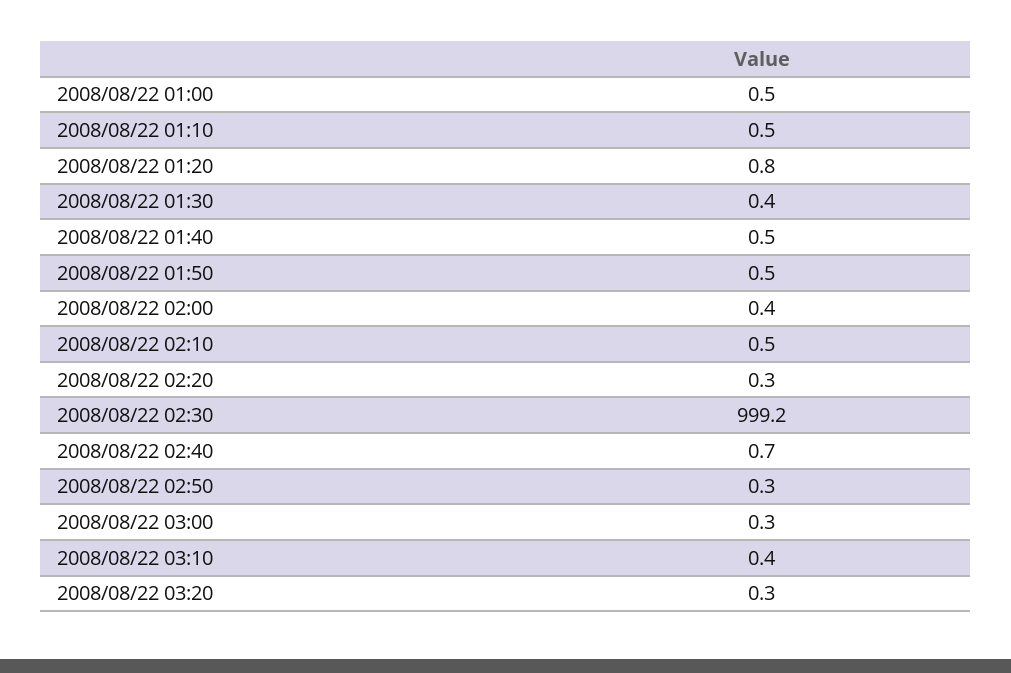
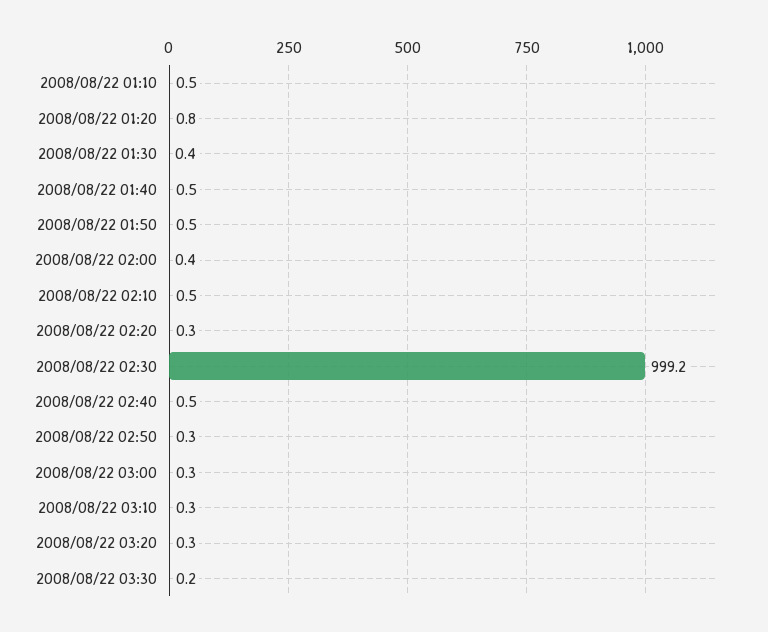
2008/08/22 01:00: 0.5 -> none
2008/08/22 02:40: 0.7 -> 0.5
2008/08/22 03:10: 0.4 -> 0.3
2008/08/22 03:30: none -> 0.2

